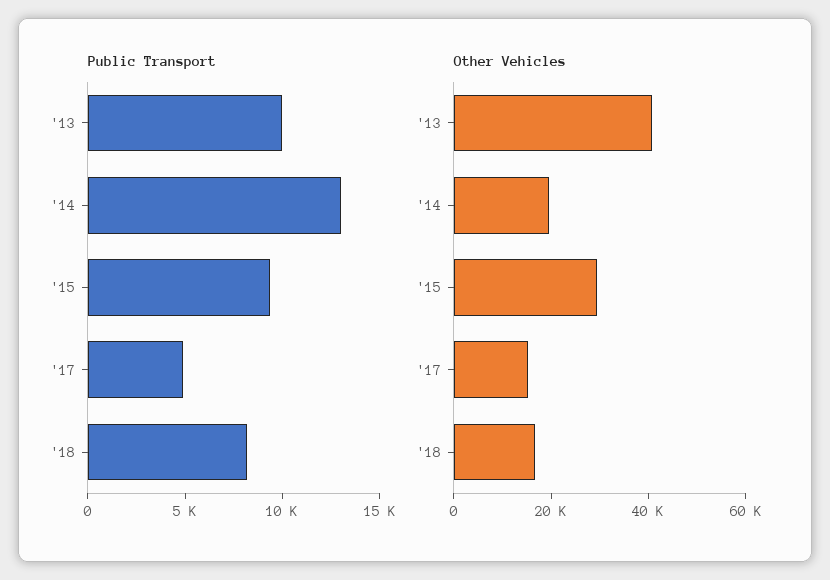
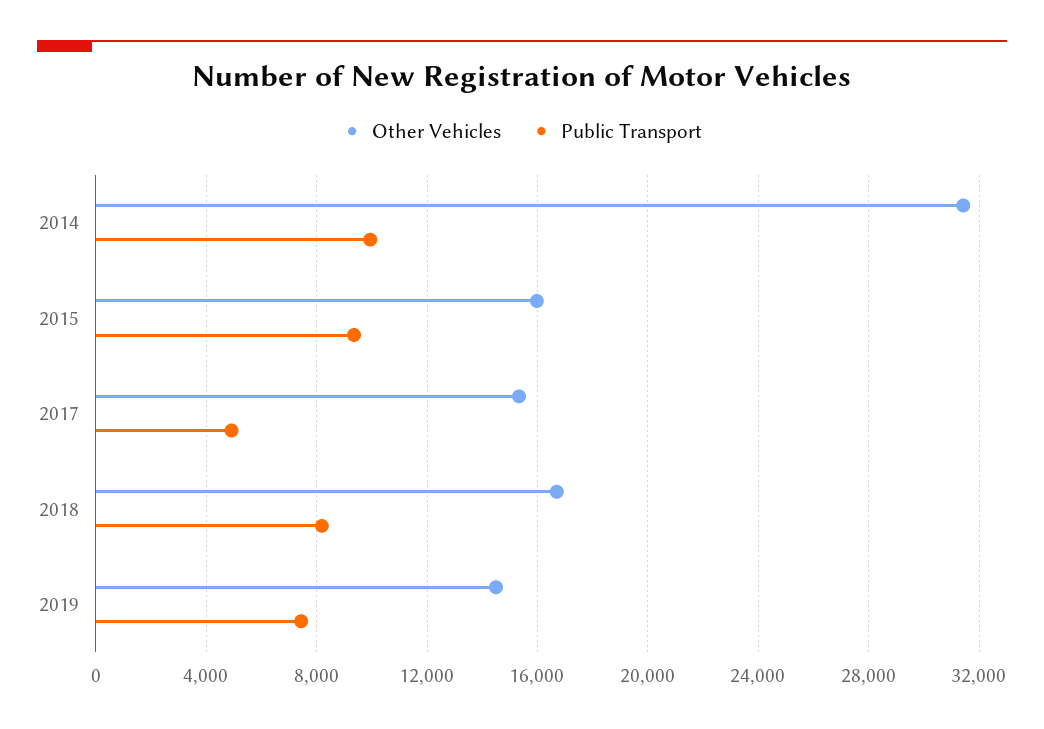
Public Transport, '13: 10000 -> none
Public Transport, '14: 13000 -> 10000
Other Vehicles, '13: 40000 -> none
Other Vehicles, '14: 20000 -> 31500
Other Vehicles, '15: 30000 -> 16000
Other Vehicles, 2019: none -> 14500
Public Transport, 2019: none -> 7500

